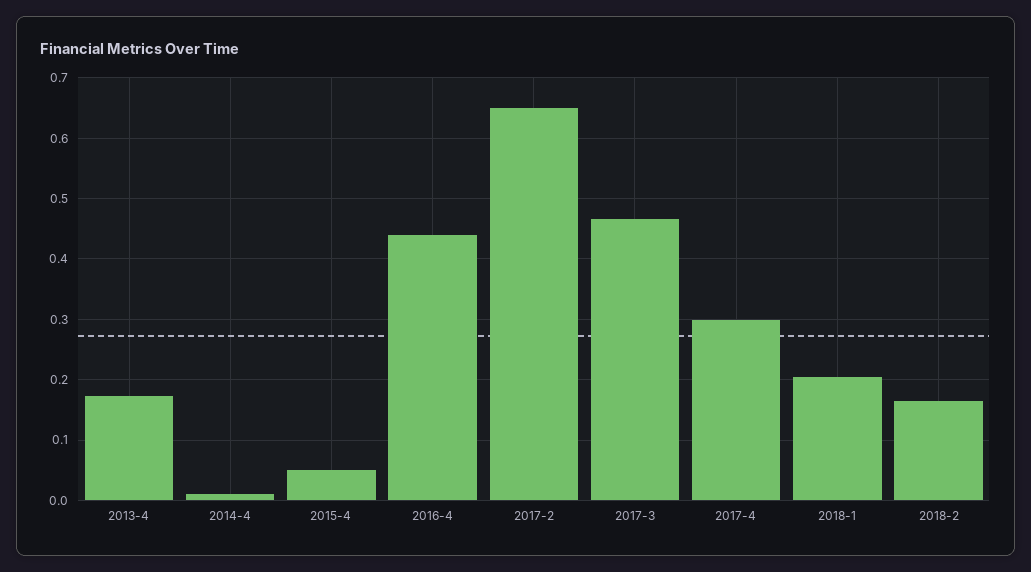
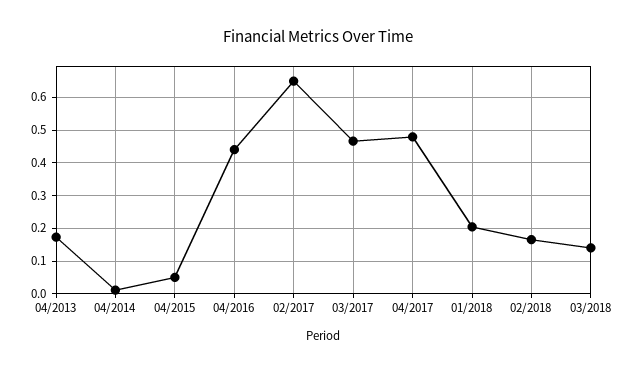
2017-4: 0.3 -> 0.48
03/2018: none -> 0.14

